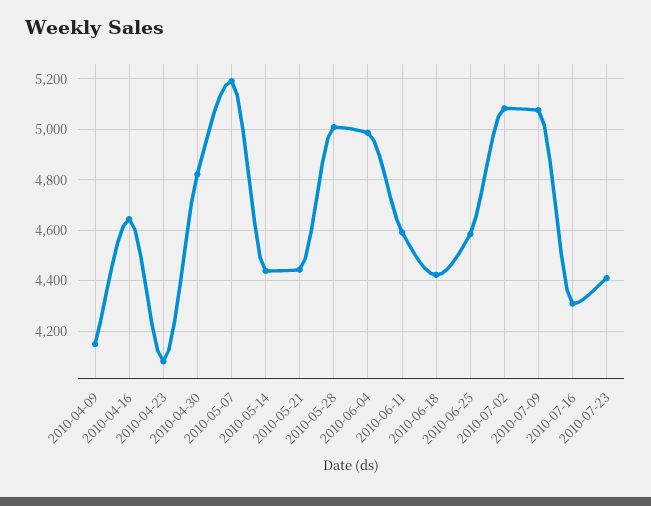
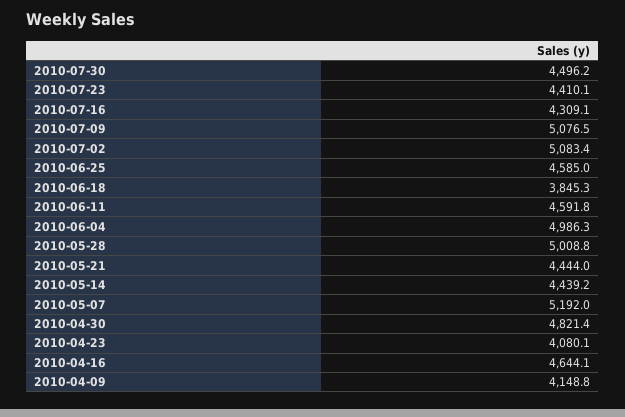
2010-06-18: 4425 -> 3845.3
2010-07-30: none -> 4496.2

